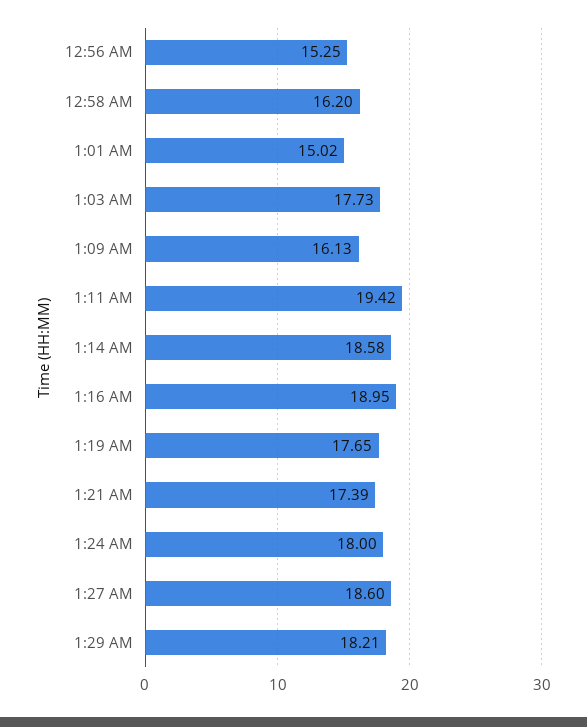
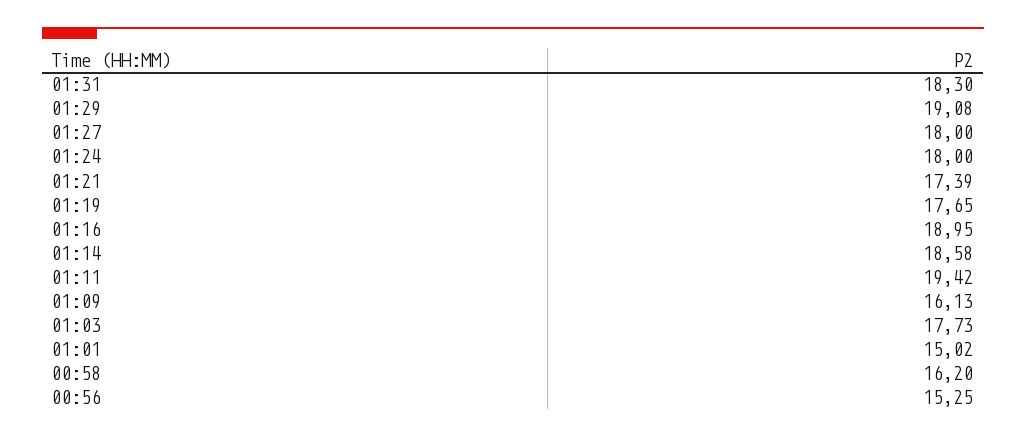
1:27 AM: 18.6 -> 18
1:29 AM: 18.21 -> 19.08
01:31: none -> 18.3

